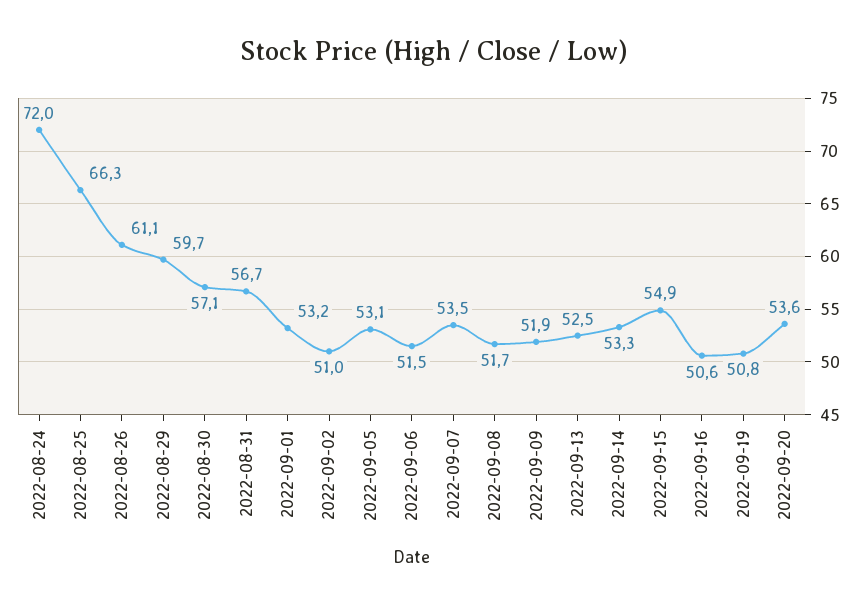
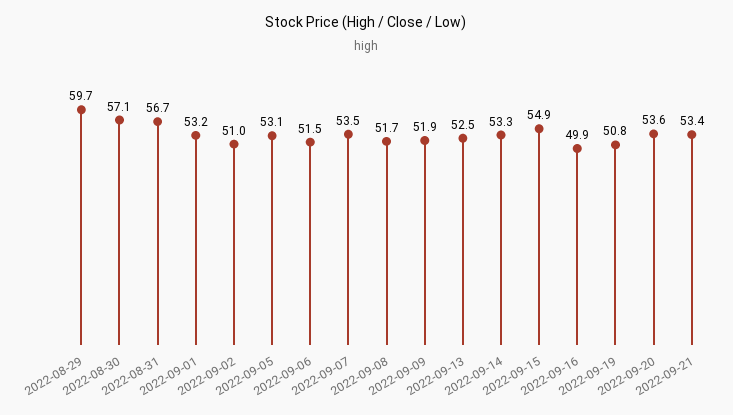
2022-08-24: 72 -> none
2022-08-25: 66.3 -> none
2022-08-26: 61.1 -> none
2022-09-16: 50.6 -> 49.9
2022-09-21: none -> 53.4

